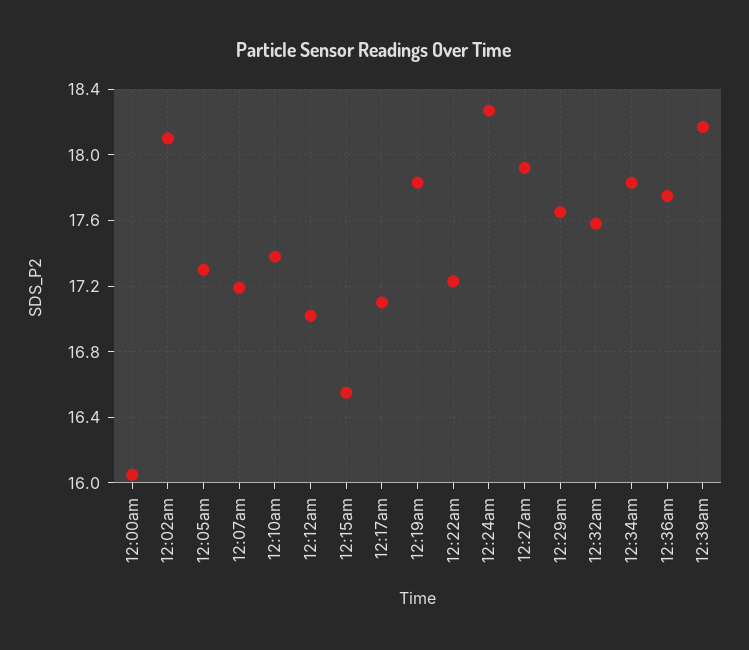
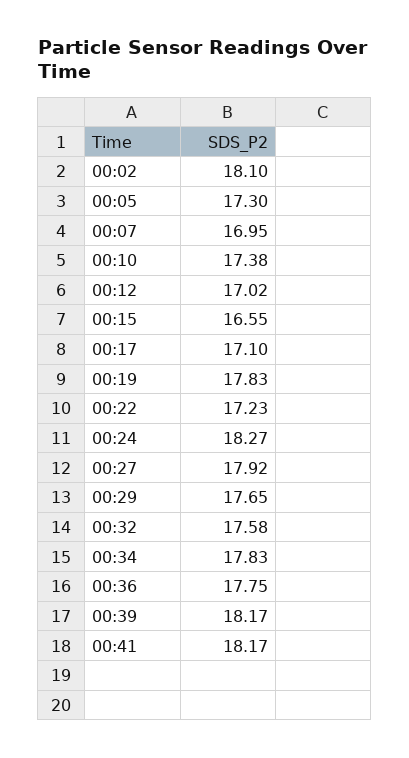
12:00am: 16.05 -> none
12:07am: 17.2 -> 16.95
00:41: none -> 18.17

